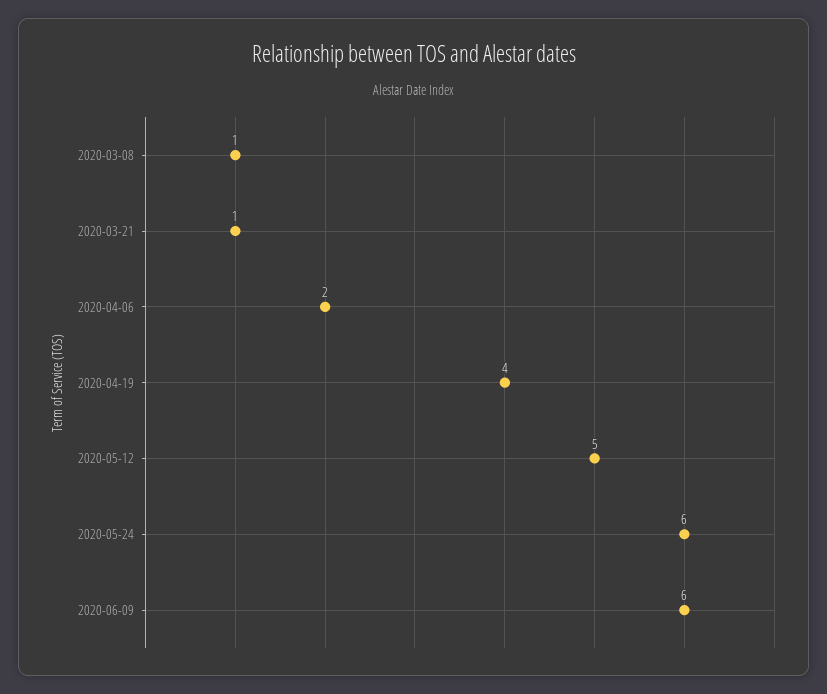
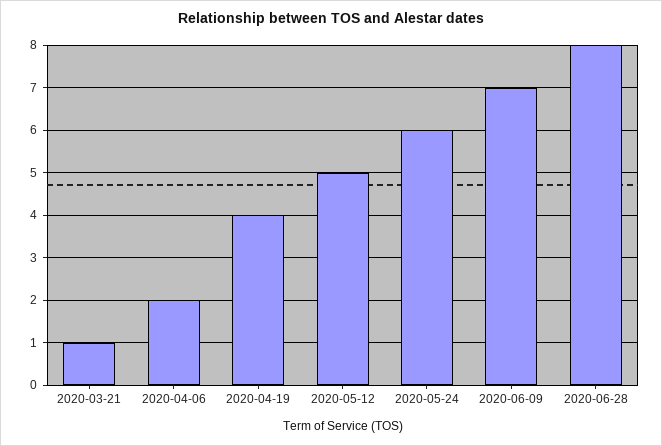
2020-03-08: 1 -> none
2020-06-09: 6 -> 7
2020-06-28: none -> 8

